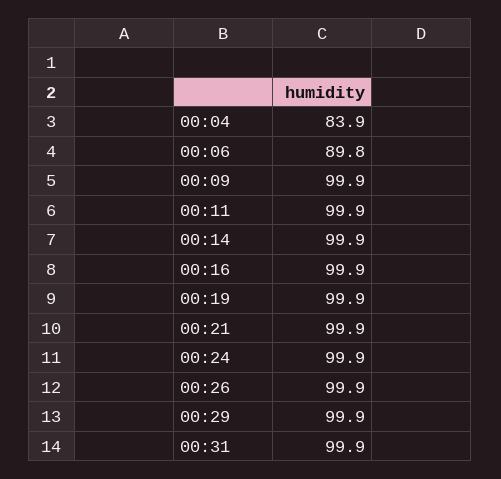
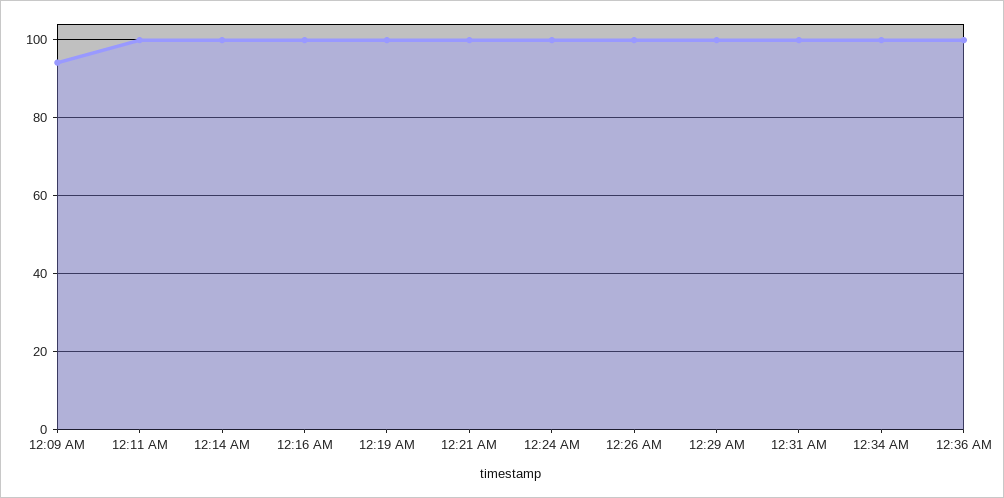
00:04: 83.9 -> none
00:06: 89.8 -> none
00:09: 99.9 -> 94
12:34 AM: none -> 100
12:36 AM: none -> 100

